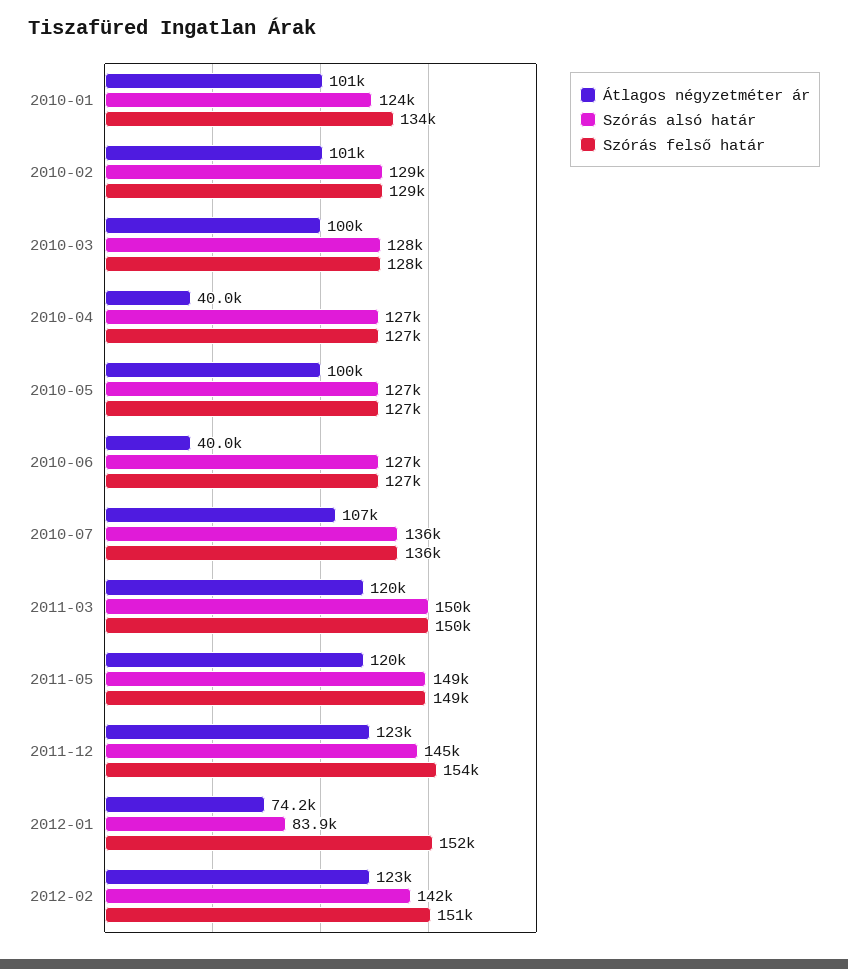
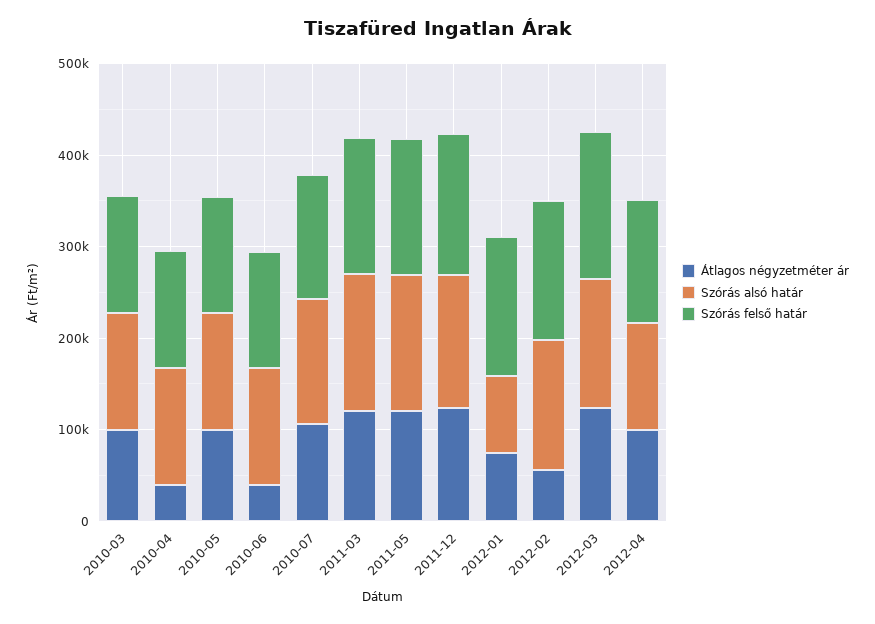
Átlagos négyzetméter ár, 2010-01: 101000 -> none
Szórás alsó határ, 2010-01: 124000 -> none
Szórás felső határ, 2010-01: 134000 -> none
Átlagos négyzetméter ár, 2010-02: 101000 -> none
Szórás alsó határ, 2010-02: 129000 -> none
Szórás felső határ, 2010-02: 129000 -> none
Átlagos négyzetméter ár, 2012-02: 123000 -> 60000
Átlagos négyzetméter ár, 2012-03: none -> 120000
Szórás alsó határ, 2012-03: none -> 140000
Szórás felső határ, 2012-03: none -> 160000
Átlagos négyzetméter ár, 2012-04: none -> 100000
Szórás alsó határ, 2012-04: none -> 120000
Szórás felső határ, 2012-04: none -> 140000

